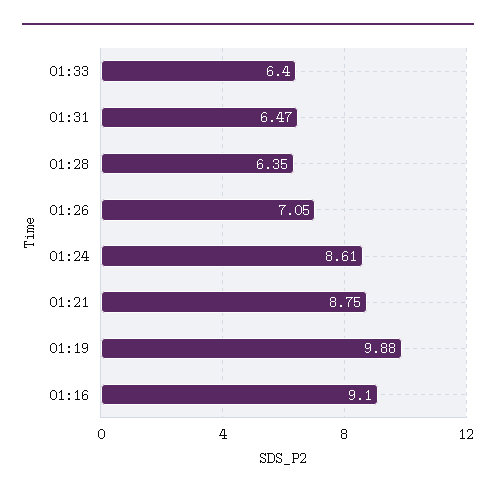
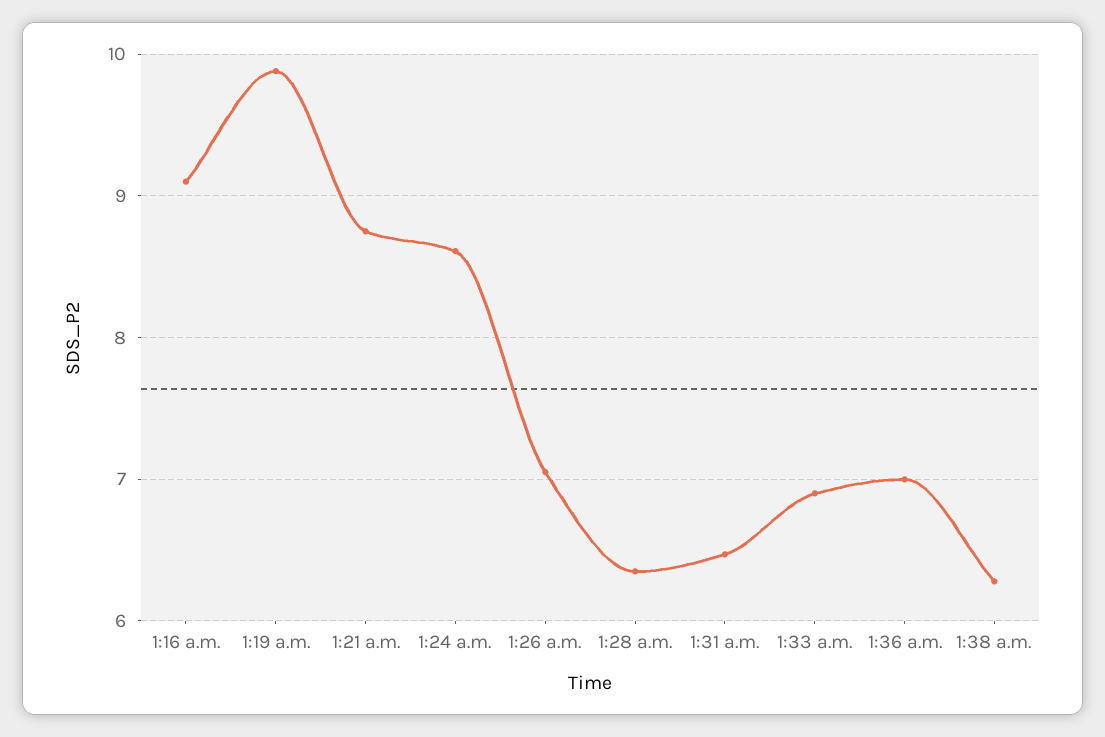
01:33: 6.4 -> 6.9
1:36 a.m.: none -> 7
1:38 a.m.: none -> 6.3

